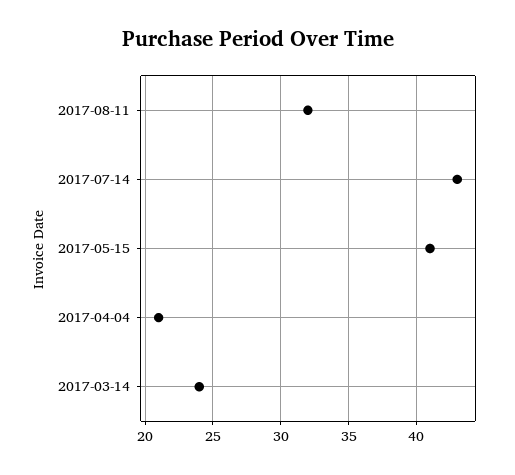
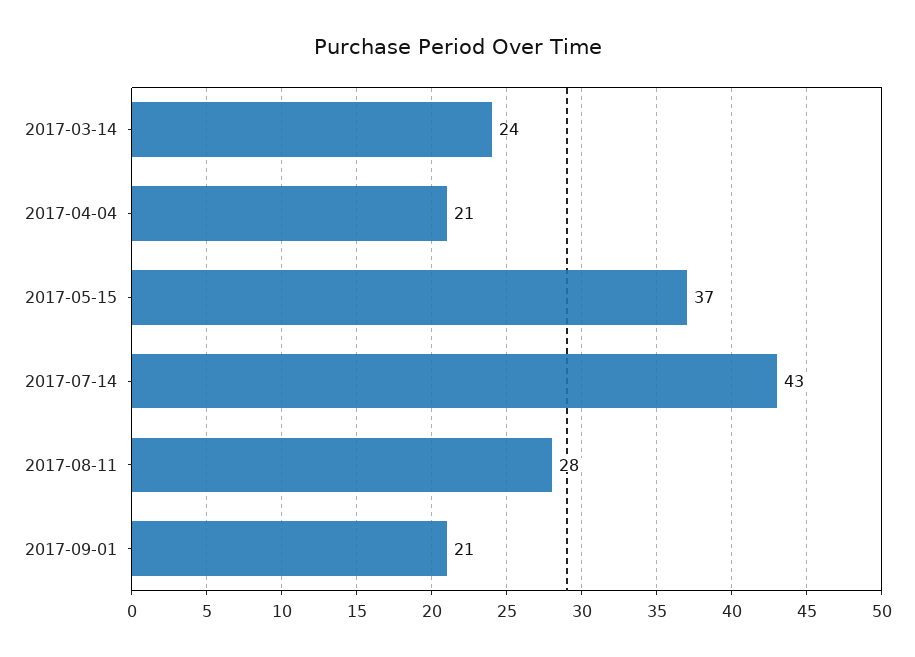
2017-08-11: 32 -> 28
2017-05-15: 41 -> 37
2017-09-01: none -> 21

